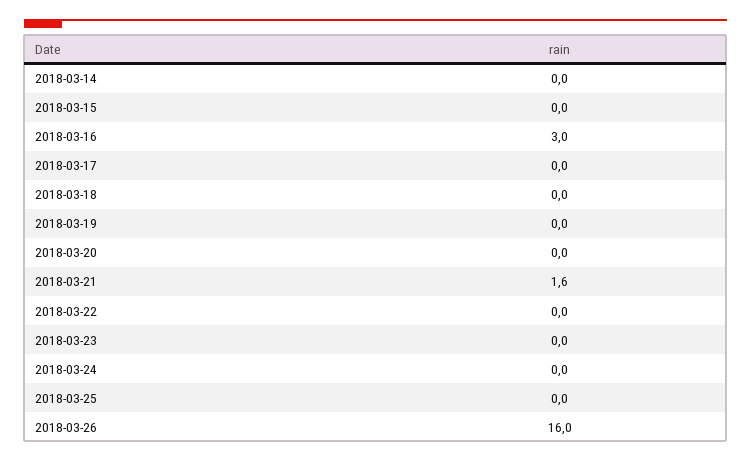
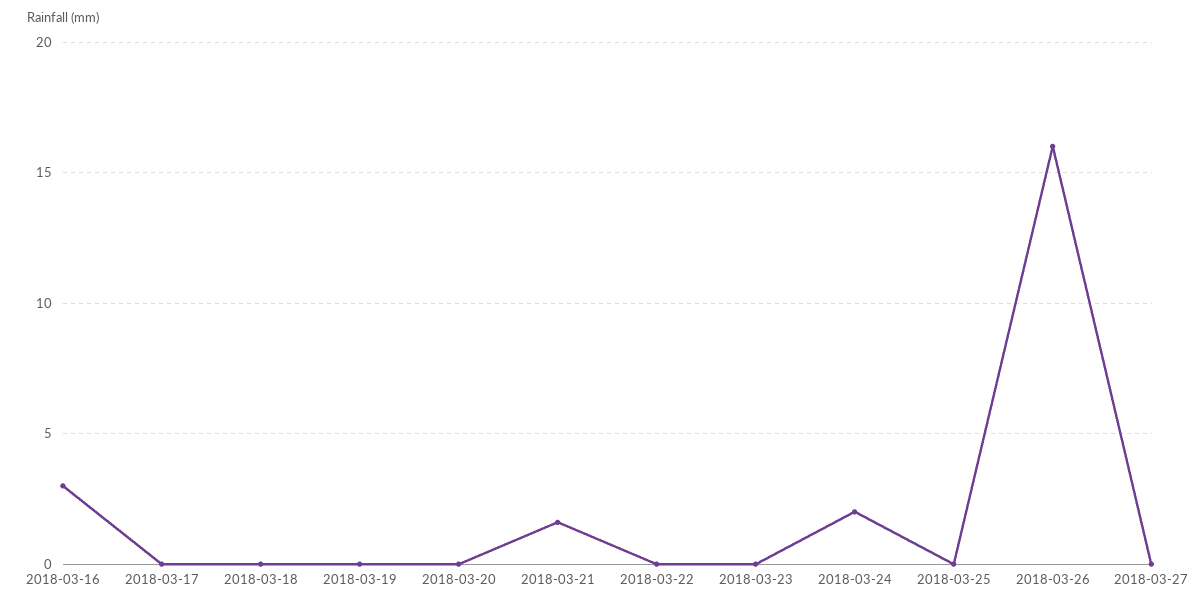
2018-03-14: 0 -> none
2018-03-15: 0 -> none
2018-03-24: 0 -> 2
2018-03-27: none -> 0

